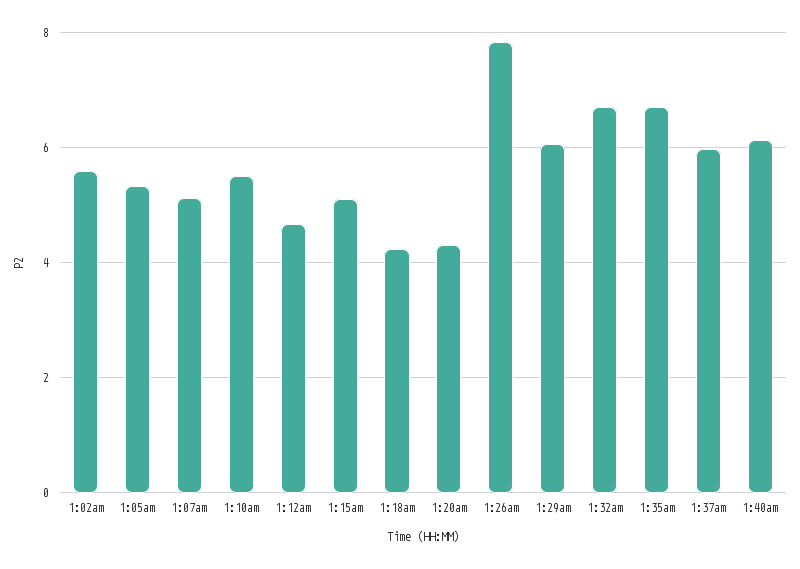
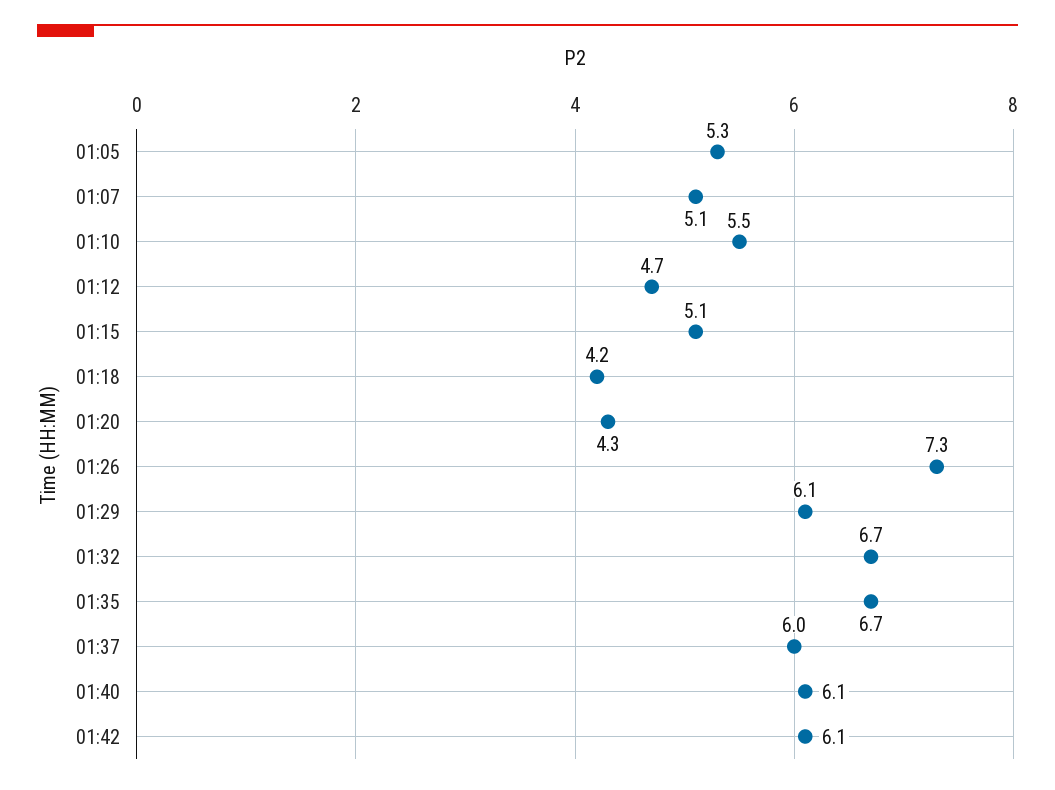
1:02am: 5.6 -> none
1:26am: 7.8 -> 7.3
01:42: none -> 6.1

